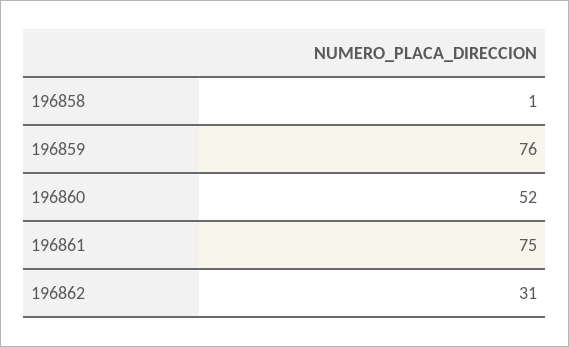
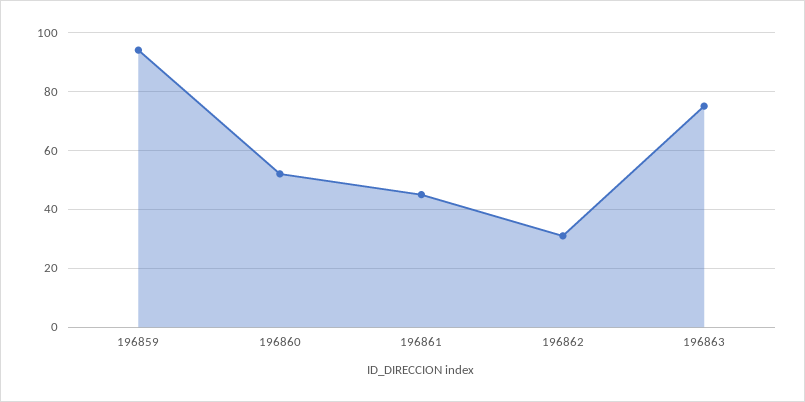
196858: 1 -> none
196859: 76 -> 95
196861: 75 -> 45
196863: none -> 75

